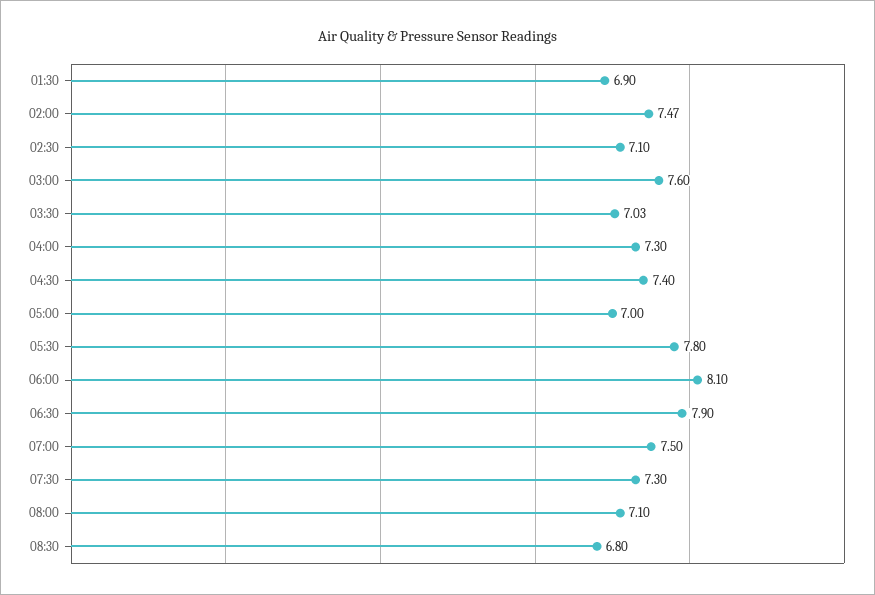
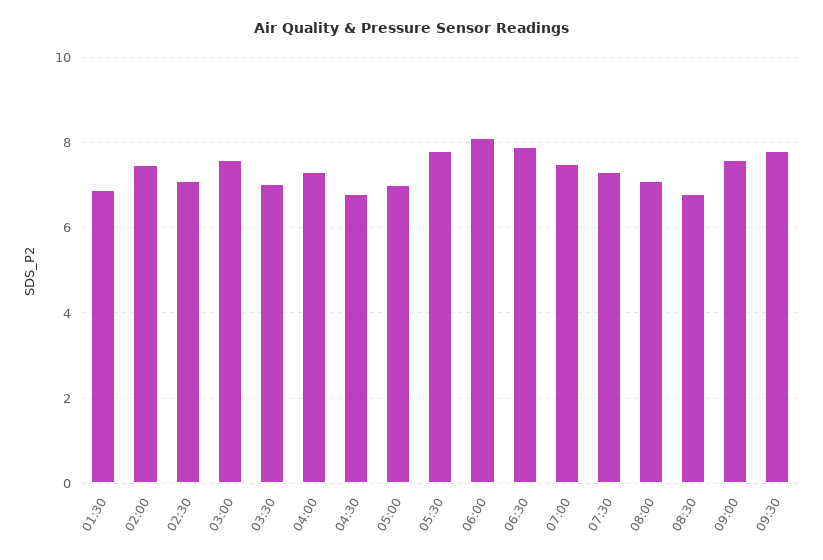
04:30: 7.4 -> 6.8
09:00: none -> 7.6
09:30: none -> 7.8

